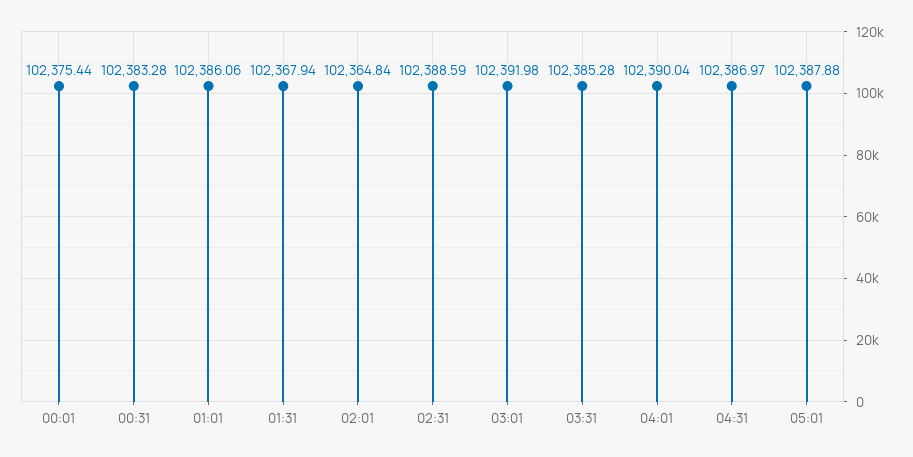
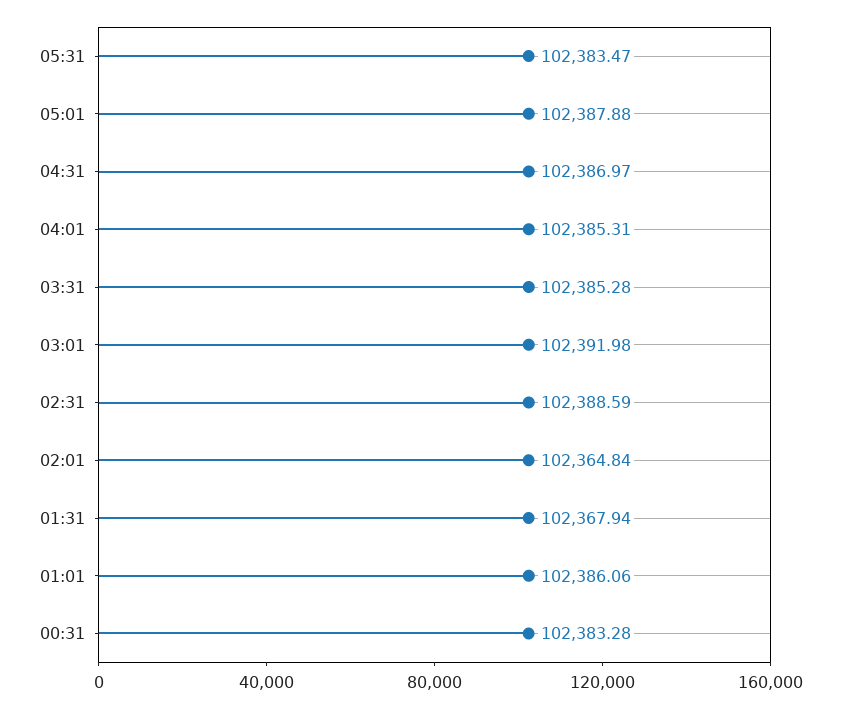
00:01: 102375.44 -> none
04:01: 102390.04 -> 102385.31
05:31: none -> 102383.47

